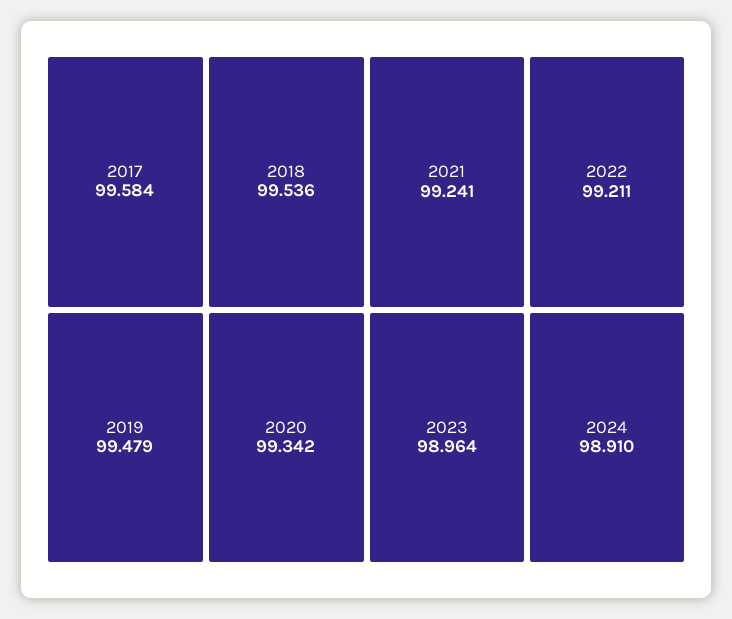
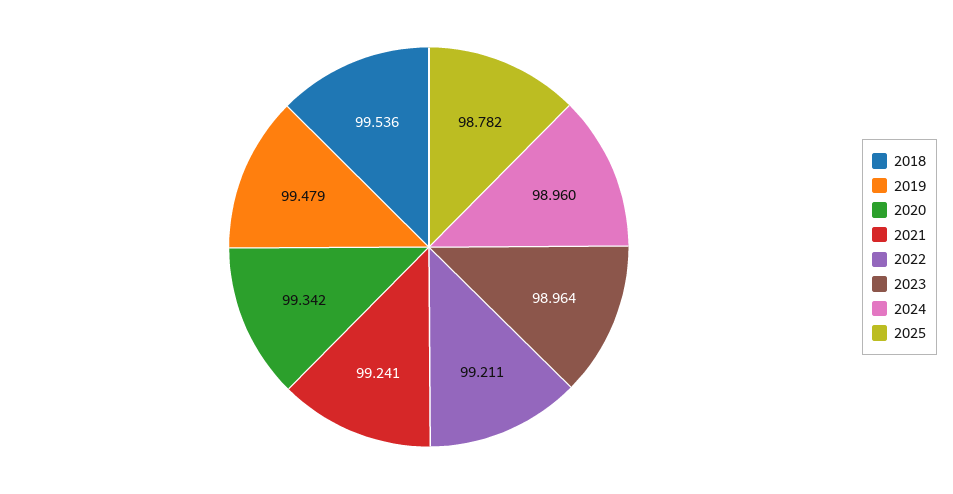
2017: 99.584 -> none
2024: 98.91 -> 98.96
2025: none -> 98.782

